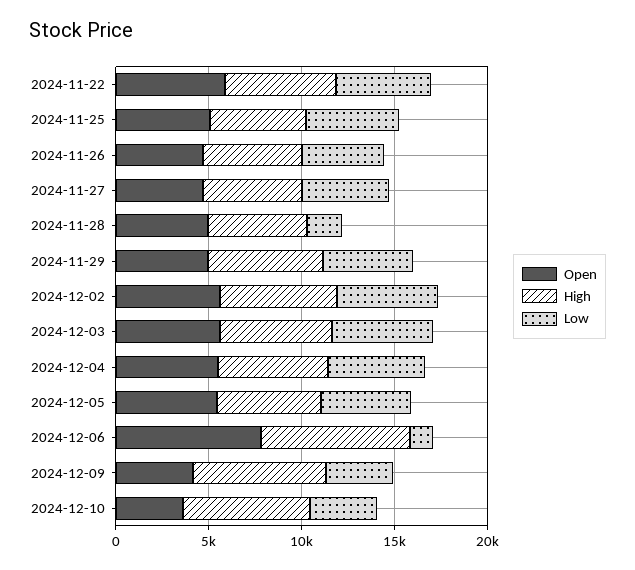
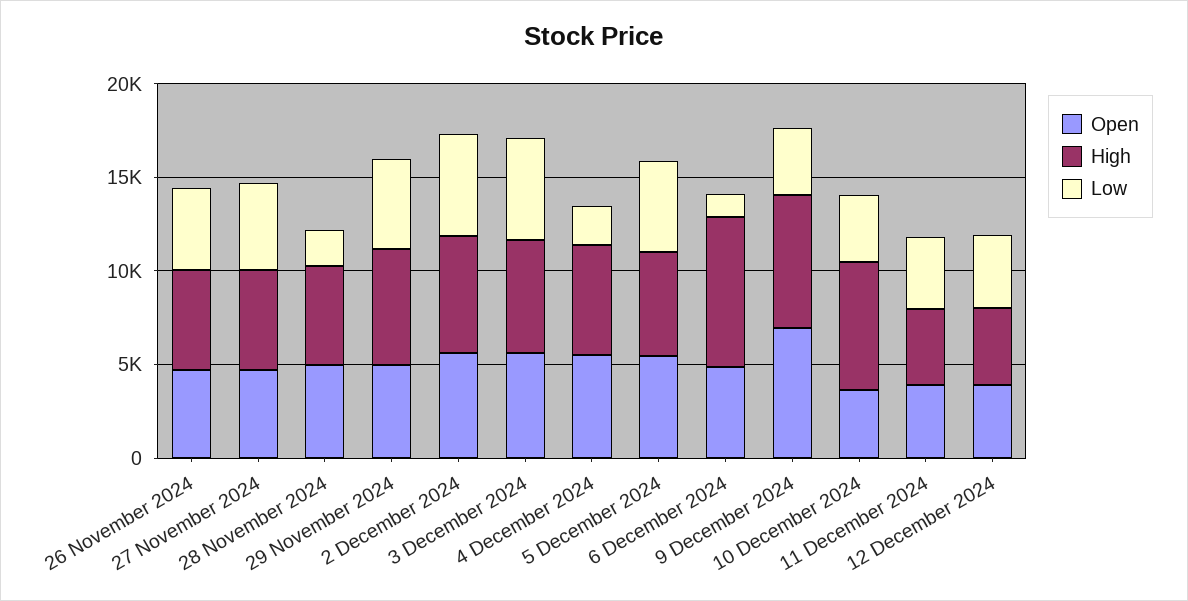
Open, 2024-11-22: 6000 -> none
High, 2024-11-22: 6000 -> none
Low, 2024-11-22: 5000 -> none
Open, 2024-11-25: 5000 -> none
High, 2024-11-25: 5000 -> none
Low, 2024-11-25: 5000 -> none
Low, 2024-12-04: 5000 -> 2000
Open, 2024-12-06: 8000 -> 5000
Open, 2024-12-09: 4000 -> 7000
Open, 11 December 2024: none -> 4000
High, 11 December 2024: none -> 4000
Low, 11 December 2024: none -> 4000
Open, 12 December 2024: none -> 4000
High, 12 December 2024: none -> 4000
Low, 12 December 2024: none -> 4000

